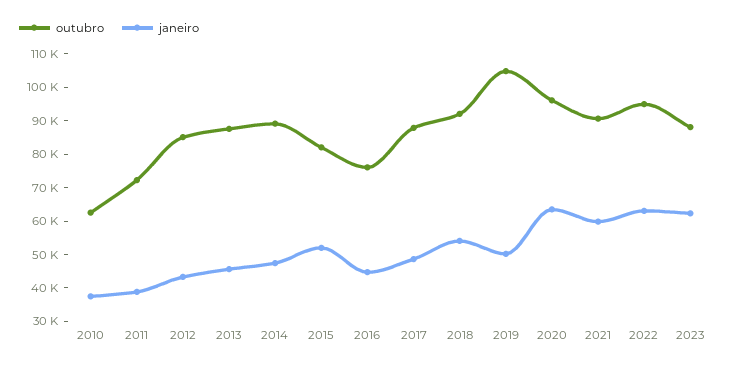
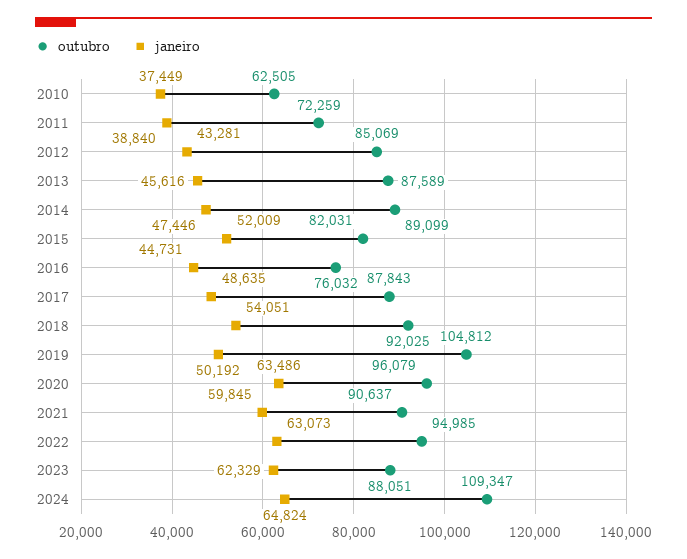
outubro, 2024: none -> 109347
janeiro, 2024: none -> 64824

